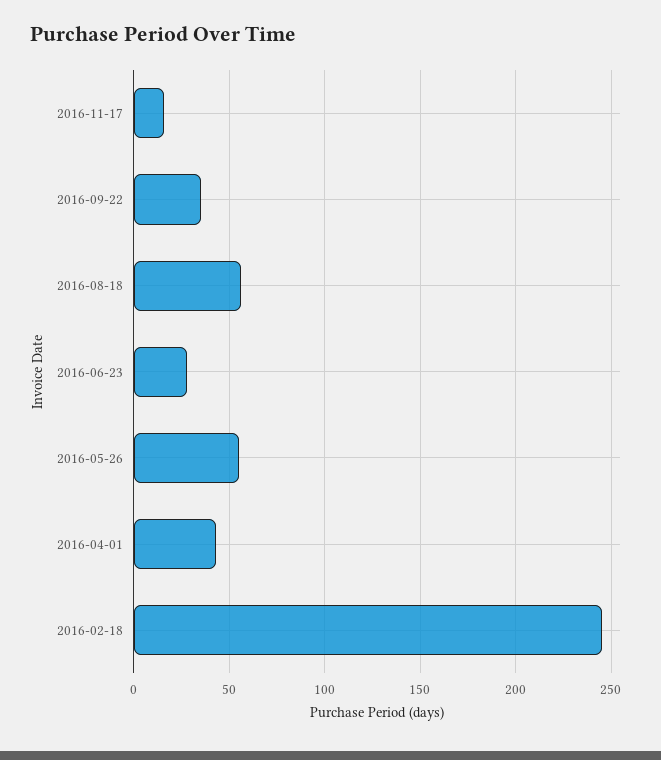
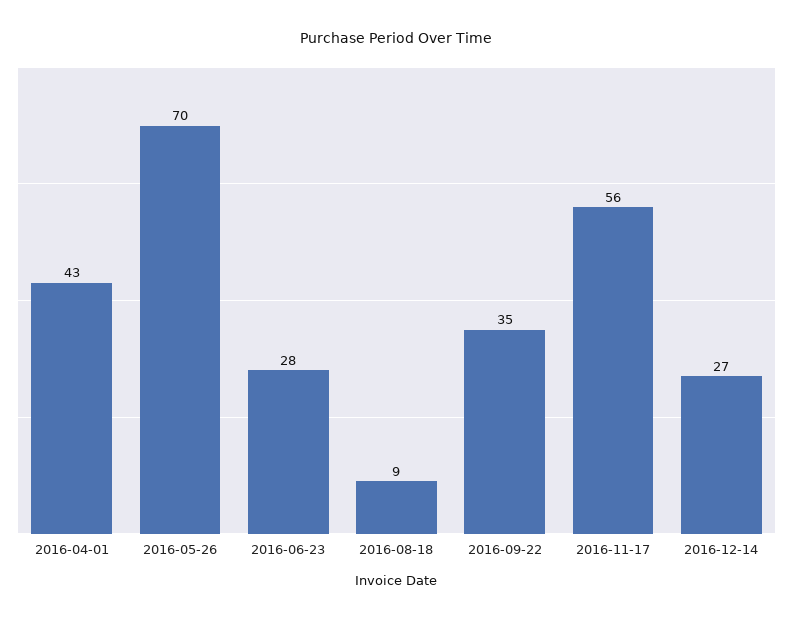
2016-11-17: 15 -> 56
2016-08-18: 55 -> 9
2016-05-26: 55 -> 70
2016-02-18: 245 -> none
2016-12-14: none -> 27

